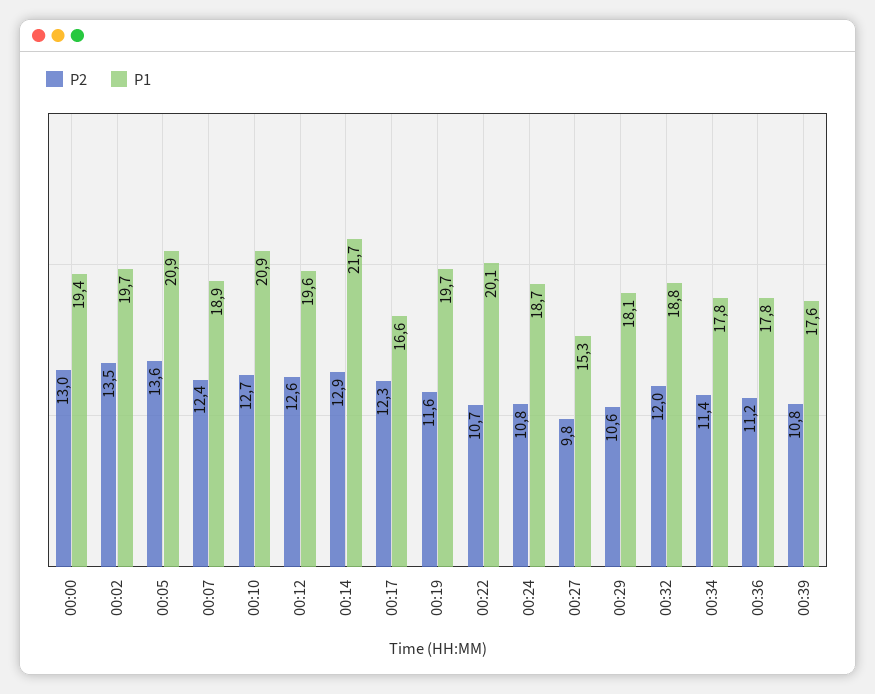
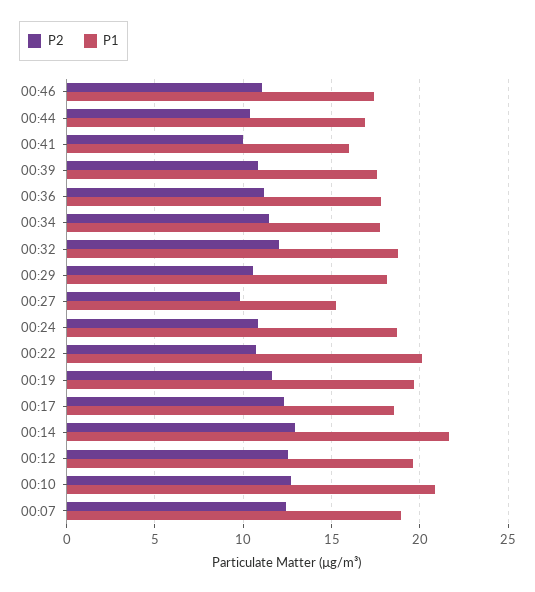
P2, 00:00: 13 -> none
P1, 00:00: 19.4 -> none
P2, 00:02: 13.5 -> none
P1, 00:02: 19.7 -> none
P2, 00:05: 13.6 -> none
P1, 00:05: 20.9 -> none
P1, 00:17: 16.6 -> 18.5
P2, 00:46: none -> 11
P1, 00:46: none -> 17.5
P2, 00:44: none -> 10.5
P1, 00:44: none -> 17
P2, 00:41: none -> 10
P1, 00:41: none -> 16

